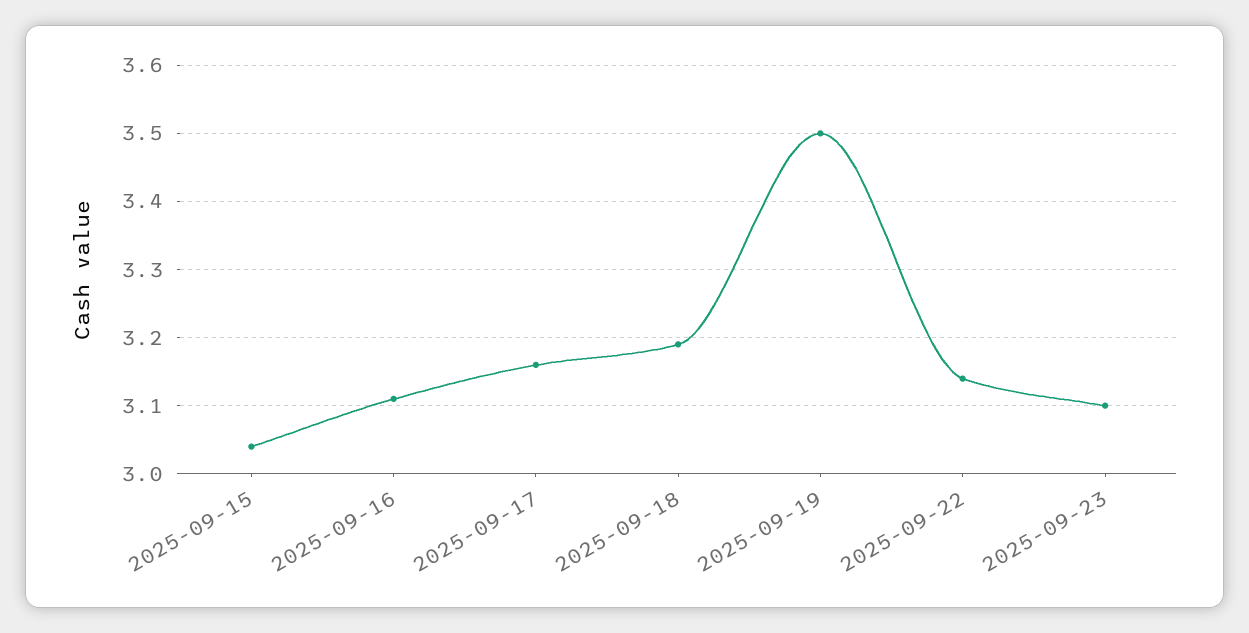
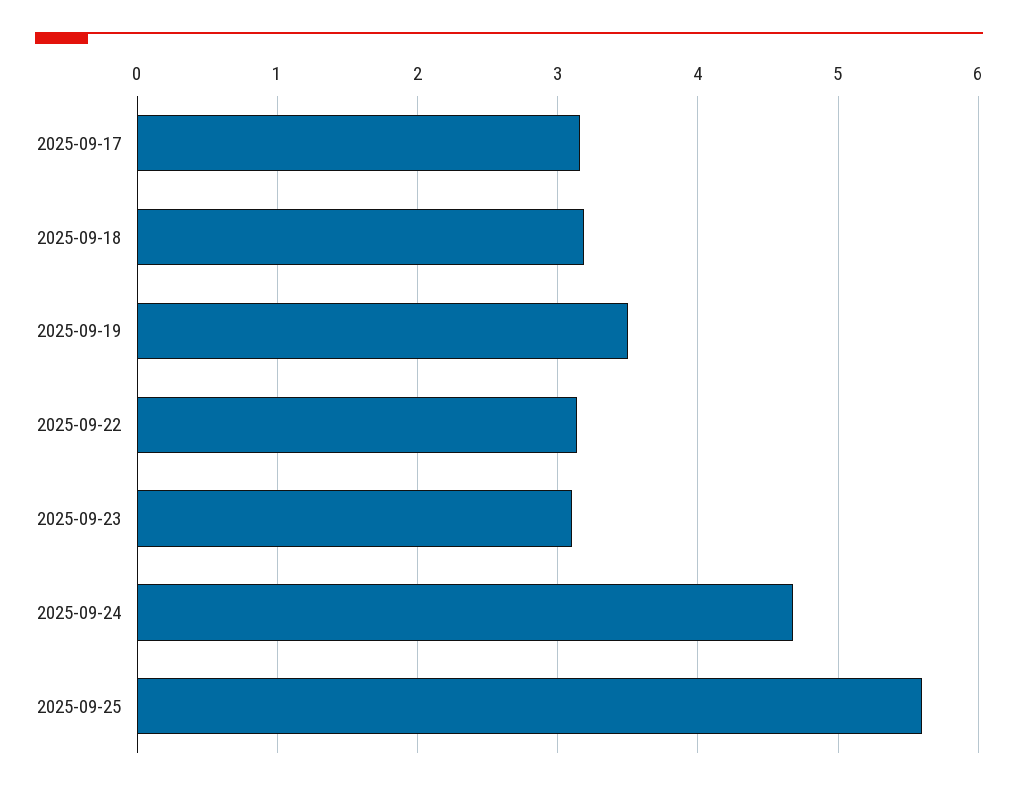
2025-09-15: 3.04 -> none
2025-09-16: 3.11 -> none
2025-09-24: none -> 4.7
2025-09-25: none -> 5.6

